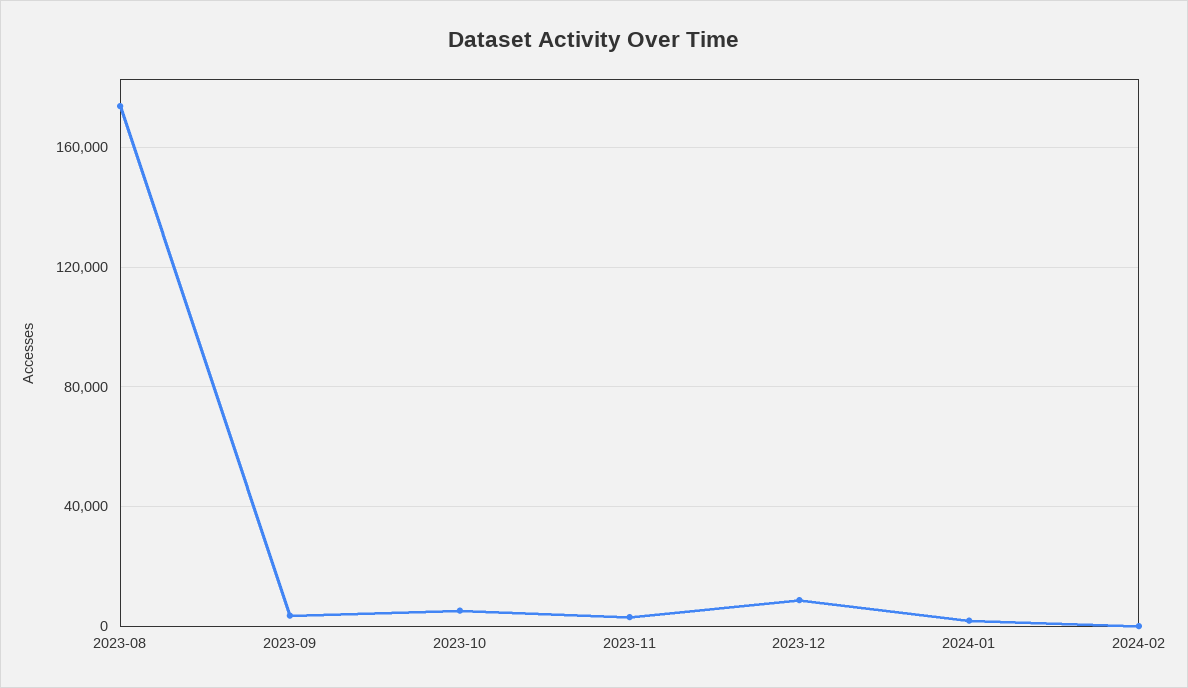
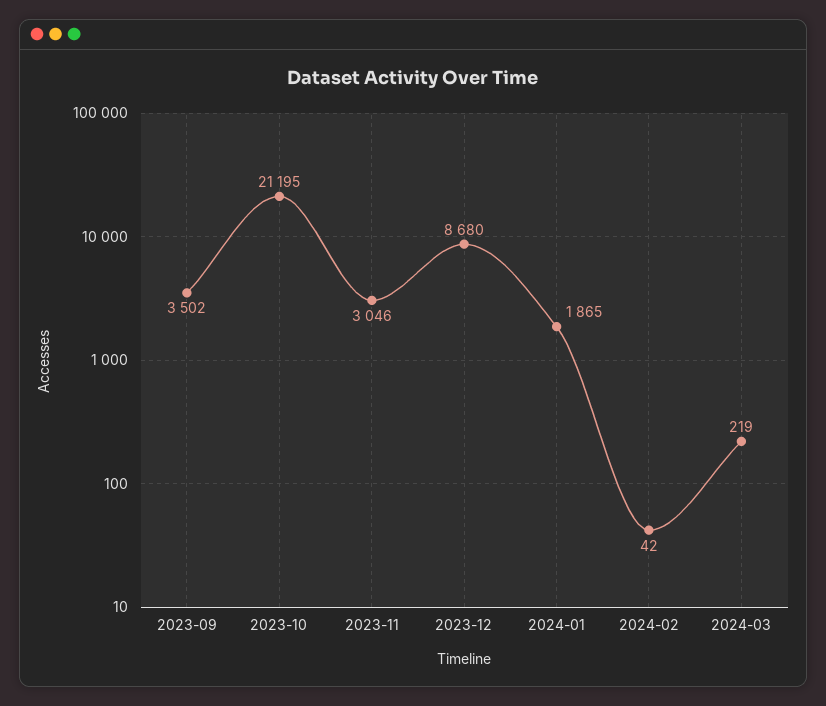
2023-08: 175000 -> none
2023-10: 5000 -> 21195
2024-03: none -> 219

